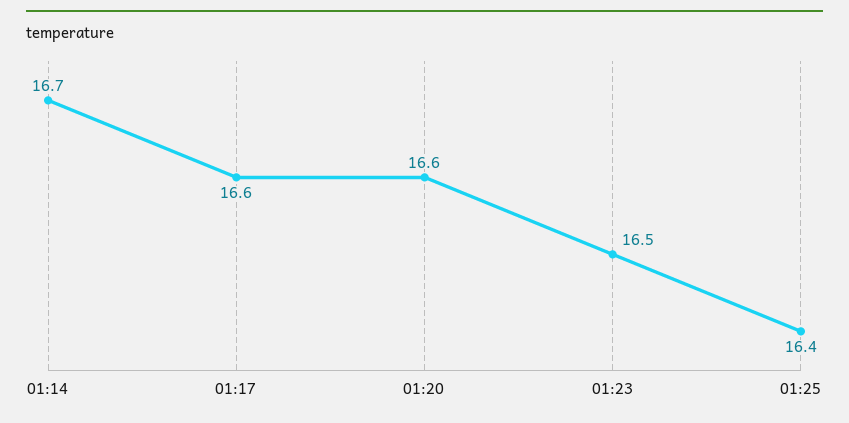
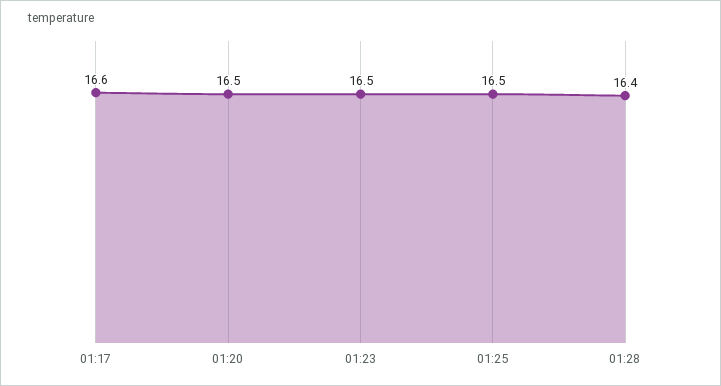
01:14: 16.7 -> none
01:20: 16.6 -> 16.5
01:25: 16.4 -> 16.5
01:28: none -> 16.4

